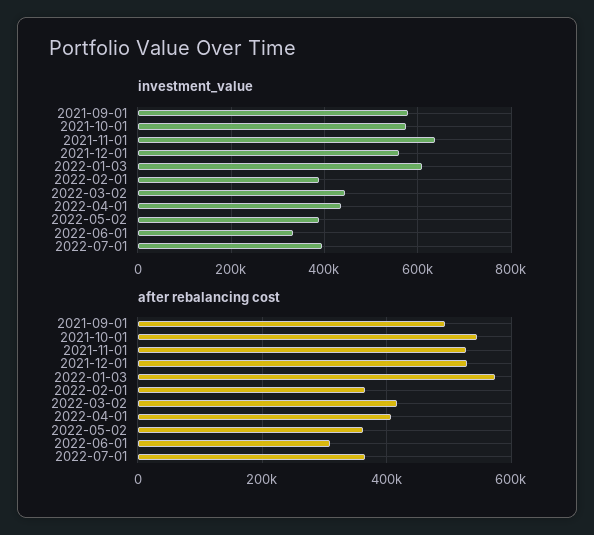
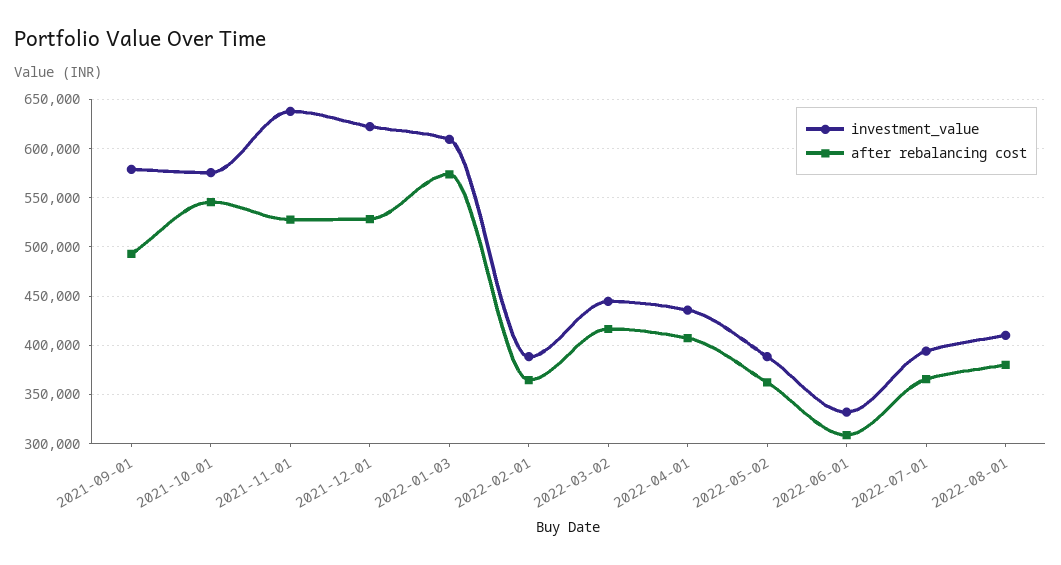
investment_value, 2021-12-01: 560000 -> 620000
investment_value, 2022-08-01: none -> 410000
after rebalancing cost, 2022-08-01: none -> 380000

